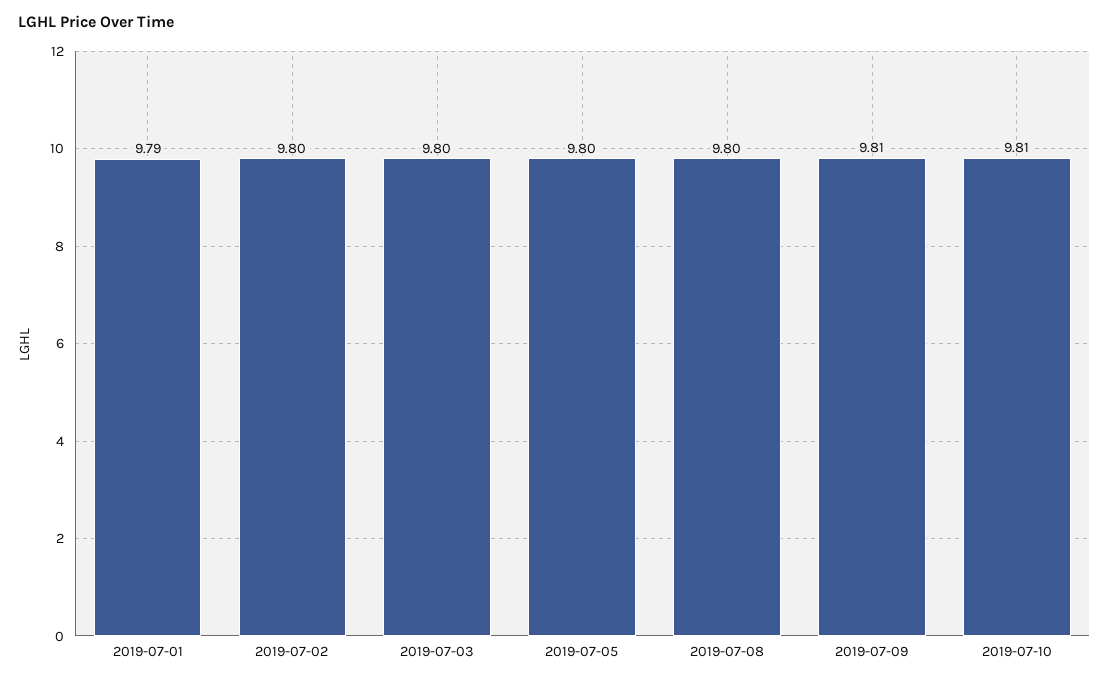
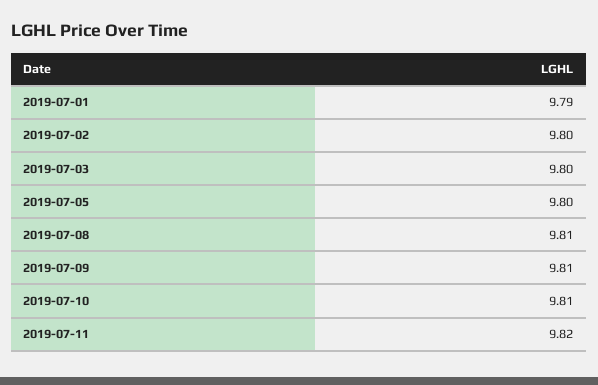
2019-07-08: 9.8 -> 9.81
2019-07-11: none -> 9.82

